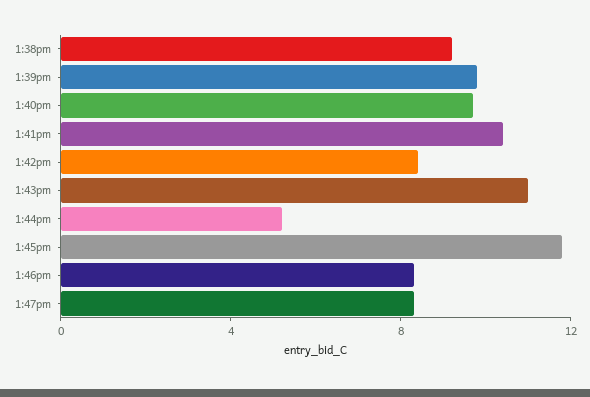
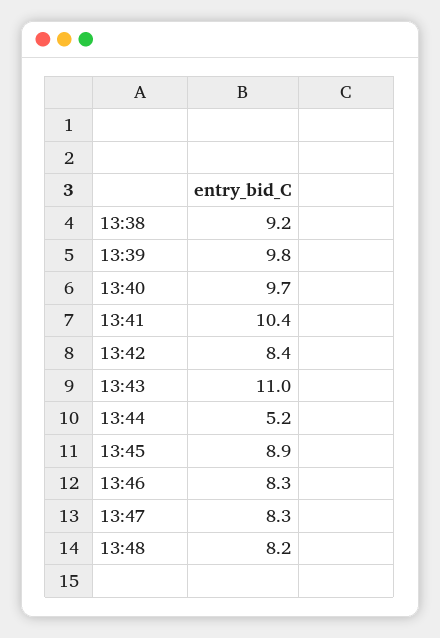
1:45pm: 12 -> 8.9
13:48: none -> 8.2

